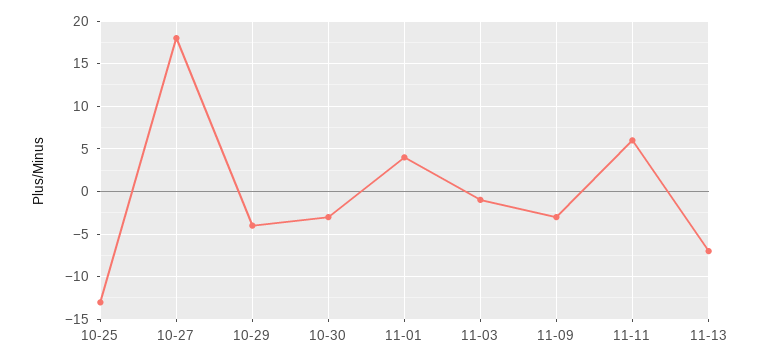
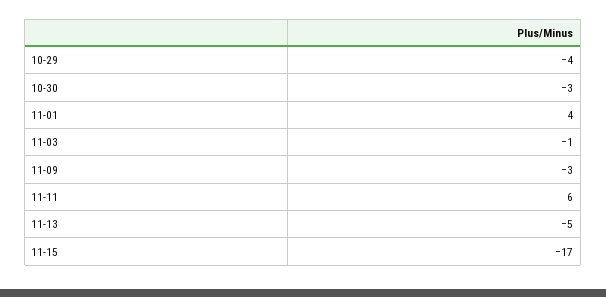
10-25: -13 -> none
10-27: 18 -> none
11-13: -7 -> -5
11-15: none -> -17

